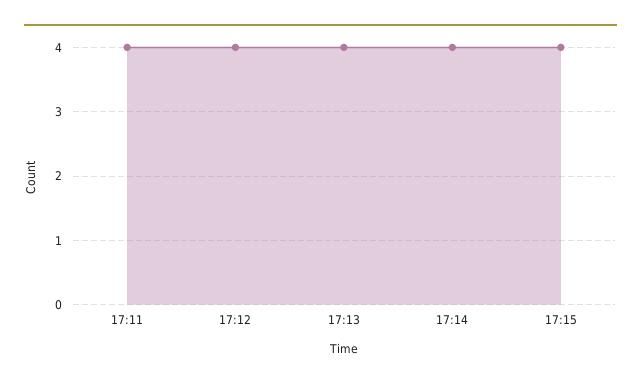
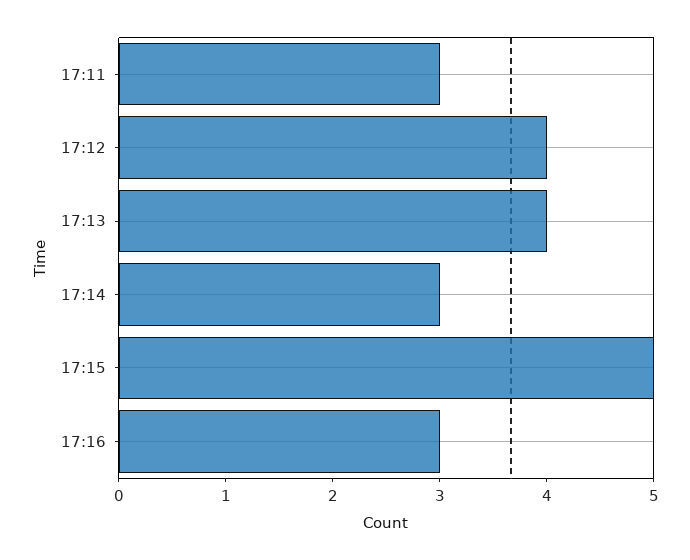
17:11: 4 -> 3
17:14: 4 -> 3
17:15: 4 -> 5
17:16: none -> 3

